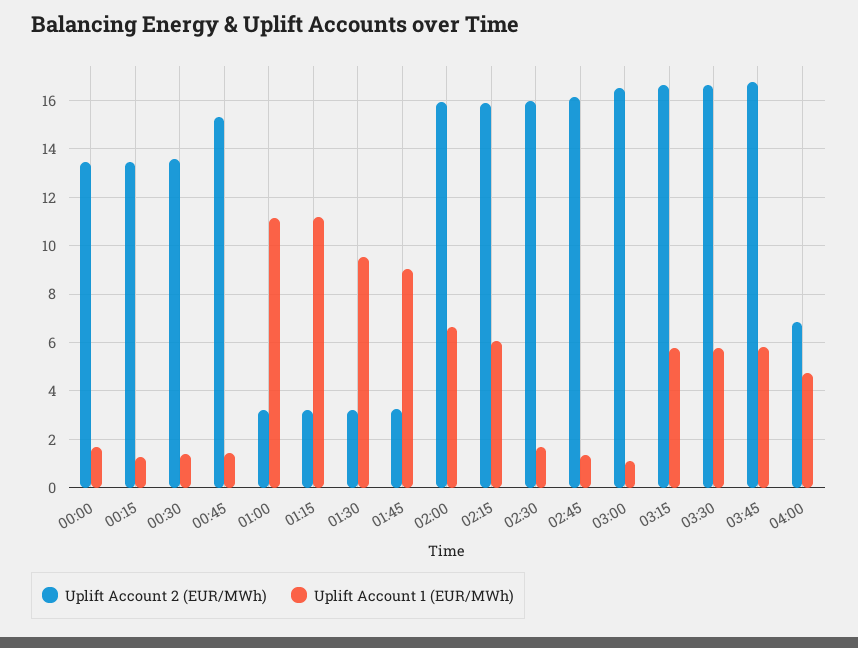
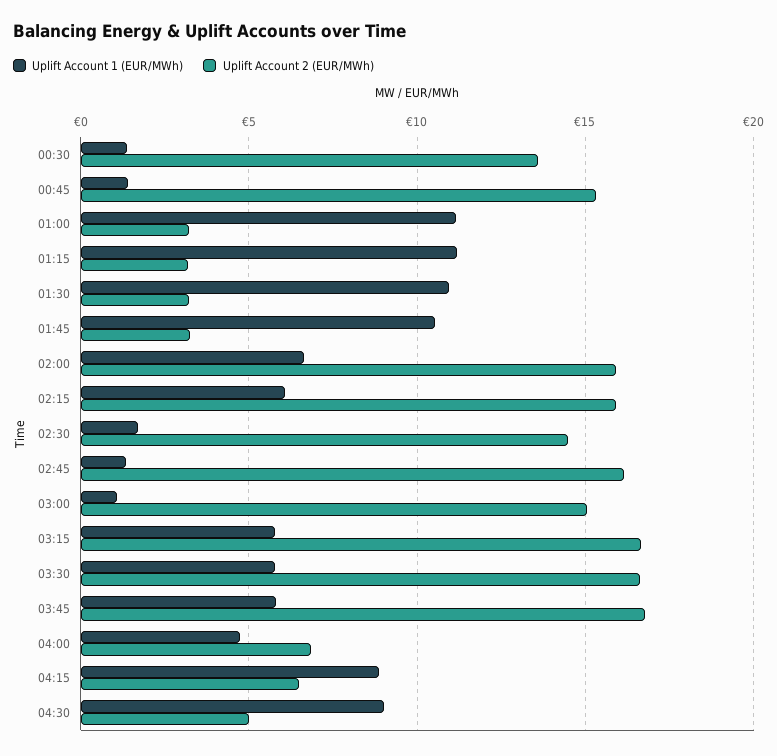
Uplift Account 2 (EUR/MWh), 00:00: 13.5 -> none
Uplift Account 1 (EUR/MWh), 00:00: 1.75 -> none
Uplift Account 2 (EUR/MWh), 00:15: 13.5 -> none
Uplift Account 1 (EUR/MWh), 00:15: 1.25 -> none
Uplift Account 1 (EUR/MWh), 01:30: 9.5 -> 11
Uplift Account 1 (EUR/MWh), 01:45: 9 -> 10.5
Uplift Account 2 (EUR/MWh), 02:30: 16 -> 14.5
Uplift Account 2 (EUR/MWh), 03:00: 16.5 -> 15
Uplift Account 1 (EUR/MWh), 04:15: none -> 9
Uplift Account 2 (EUR/MWh), 04:15: none -> 6.5
Uplift Account 1 (EUR/MWh), 04:30: none -> 9
Uplift Account 2 (EUR/MWh), 04:30: none -> 5

